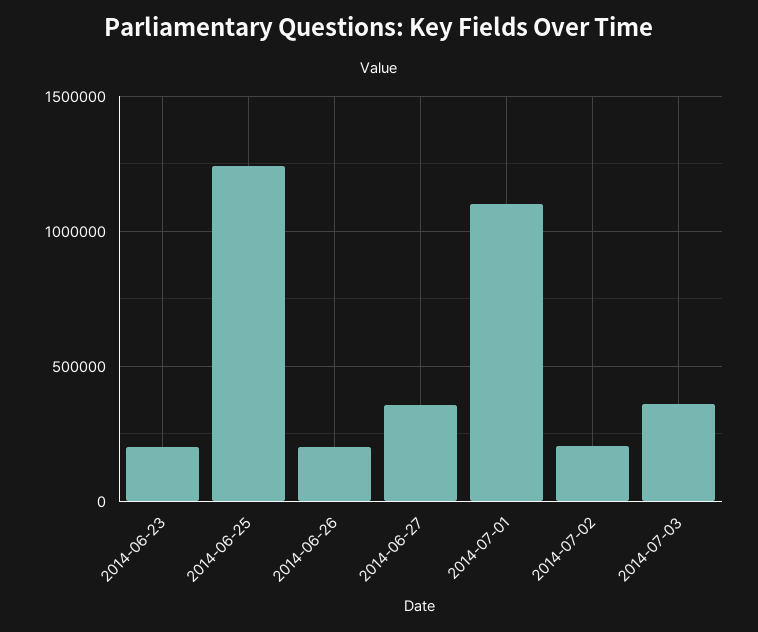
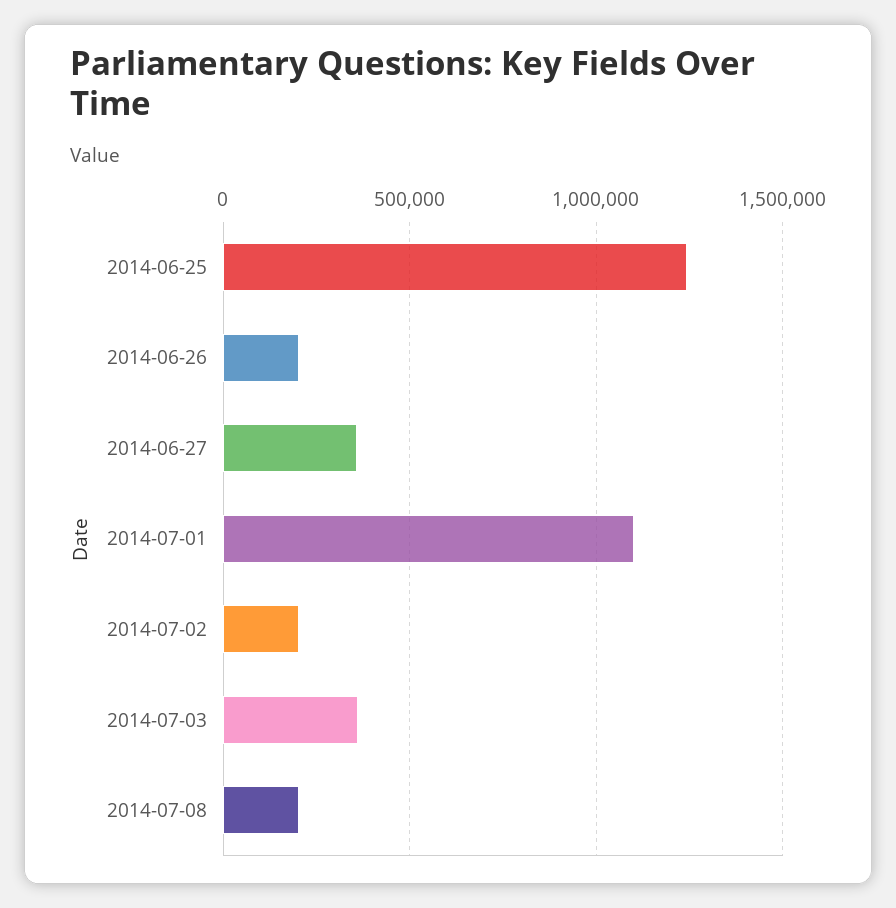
2014-06-23: 200000 -> none
2014-07-08: none -> 200000

